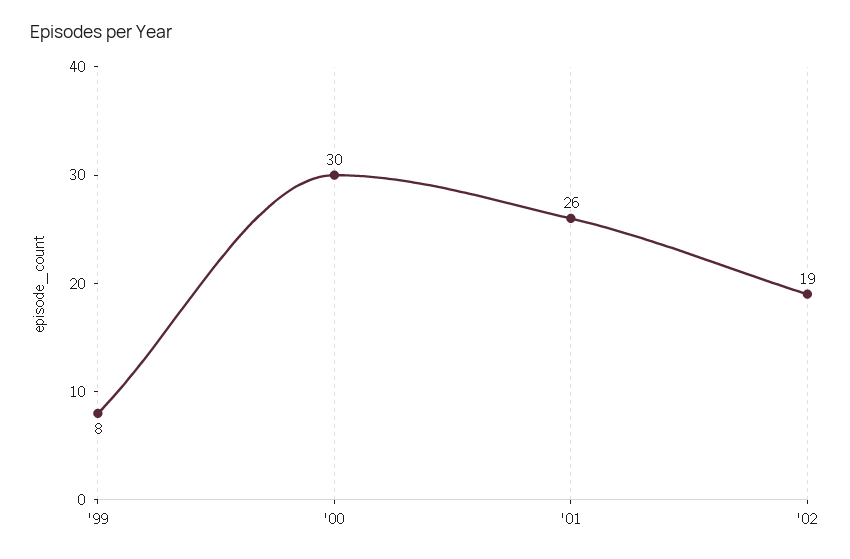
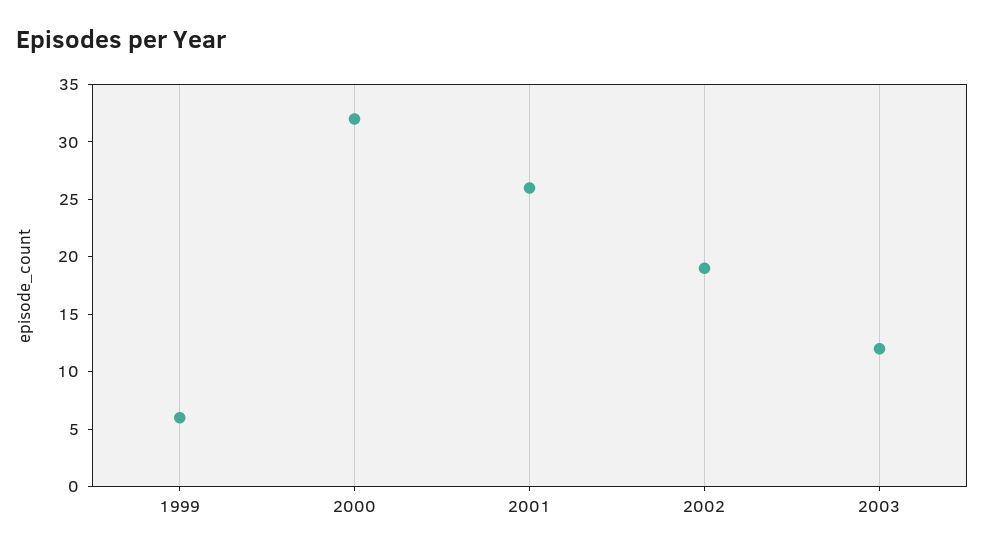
'99: 8 -> 6
'00: 30 -> 32
2003: none -> 12

